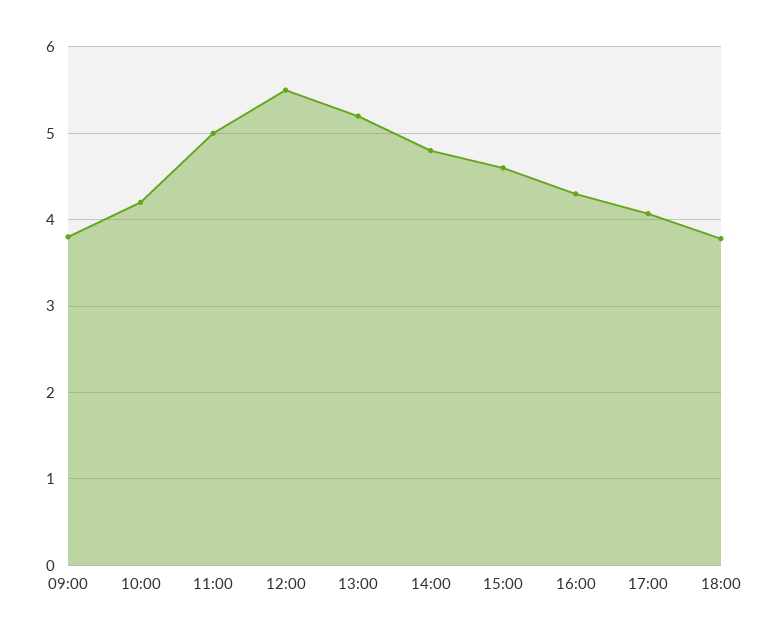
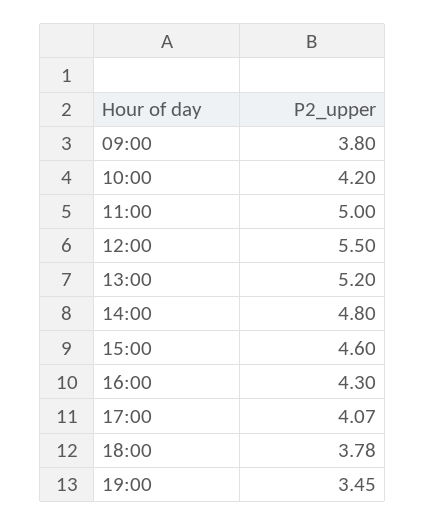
19:00: none -> 3.45

